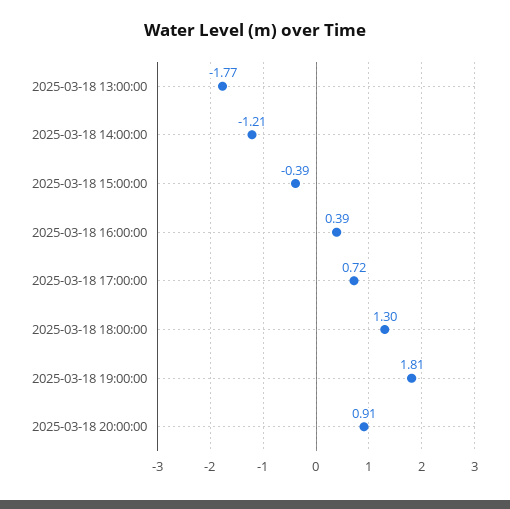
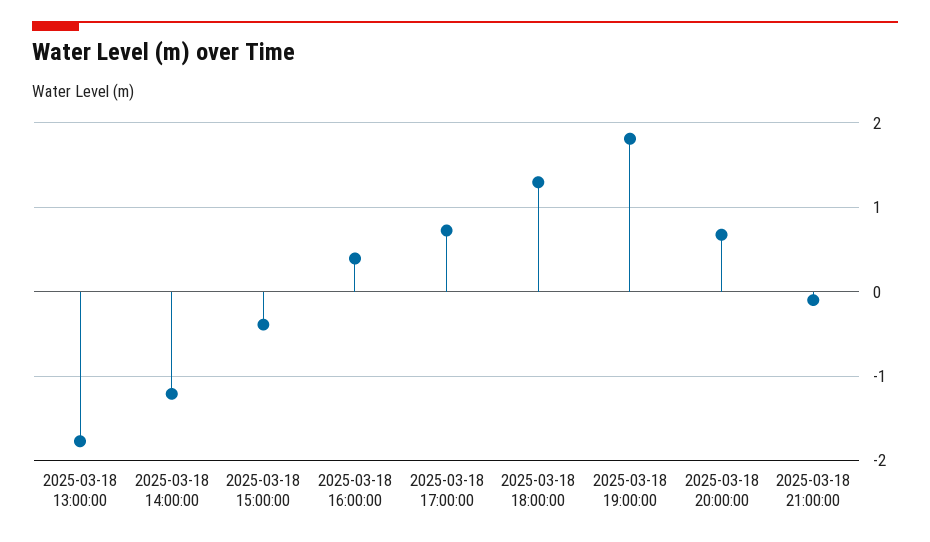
2025-03-18 20:00:00: 0.91 -> 0.7
2025-03-18 21:00:00: none -> -0.1

